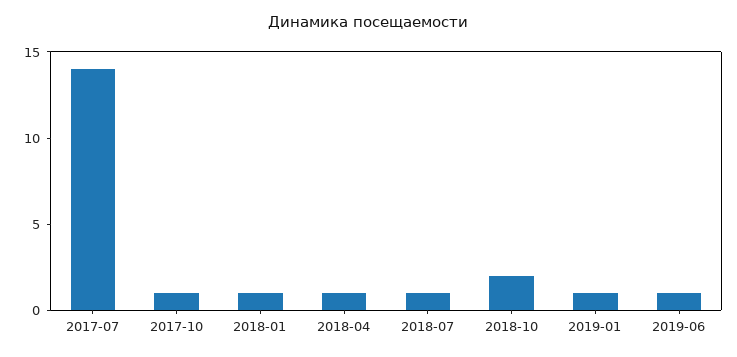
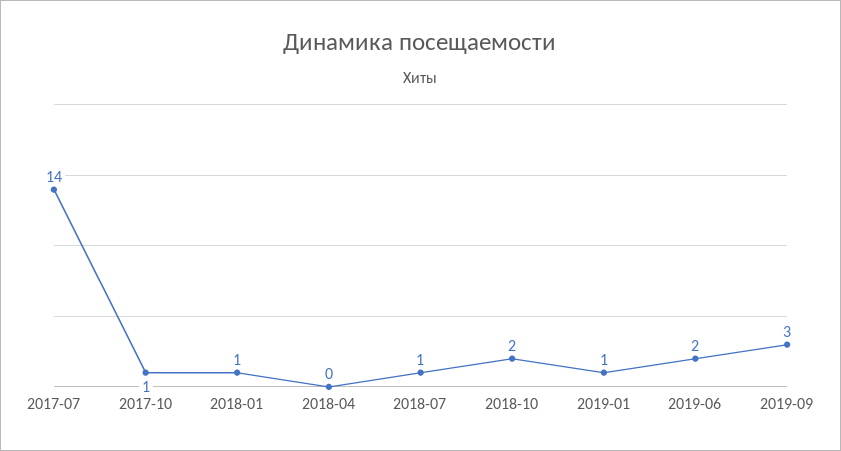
2018-04: 1 -> 0
2019-06: 1 -> 2
2019-09: none -> 3

